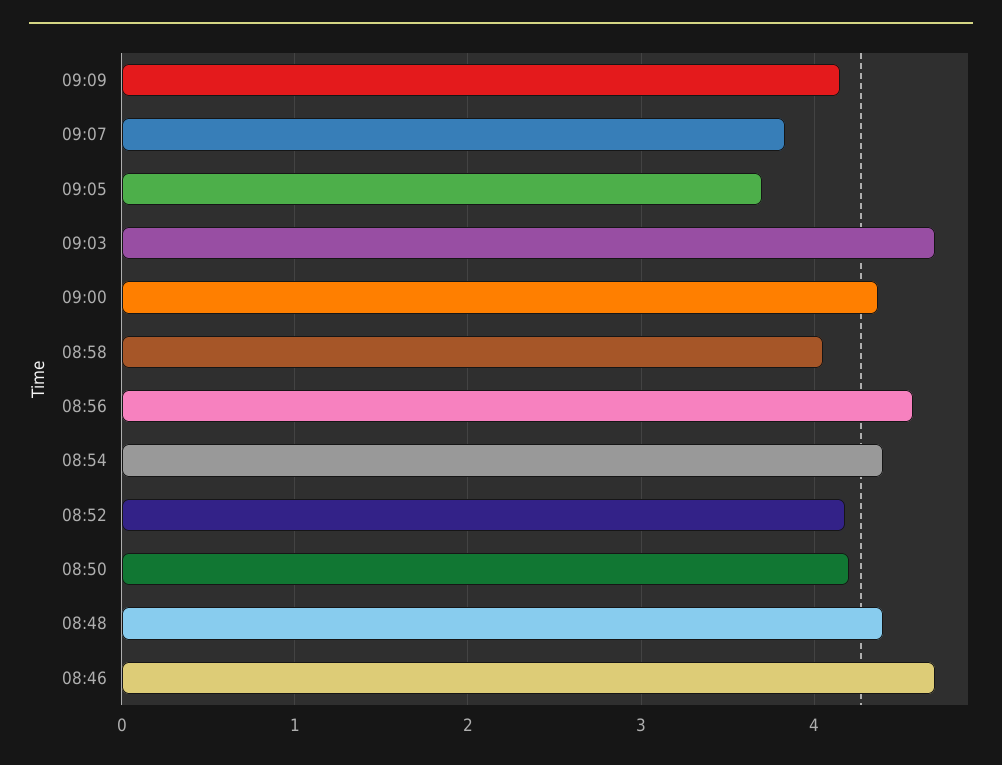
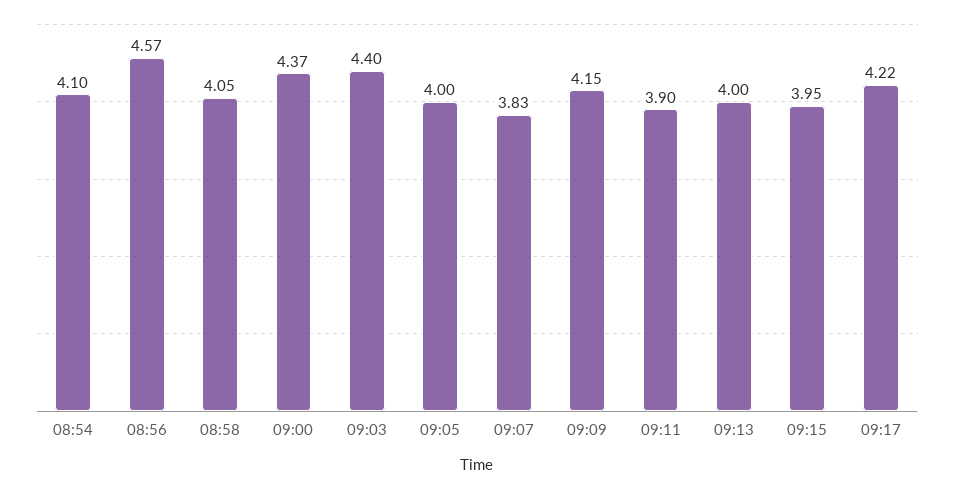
09:05: 3.7 -> 4
09:03: 4.7 -> 4.4
08:54: 4.4 -> 4.1
08:52: 4.2 -> none
08:50: 4.2 -> none
08:48: 4.4 -> none
08:46: 4.7 -> none
09:11: none -> 3.9
09:13: none -> 4
09:15: none -> 3.95
09:17: none -> 4.22

